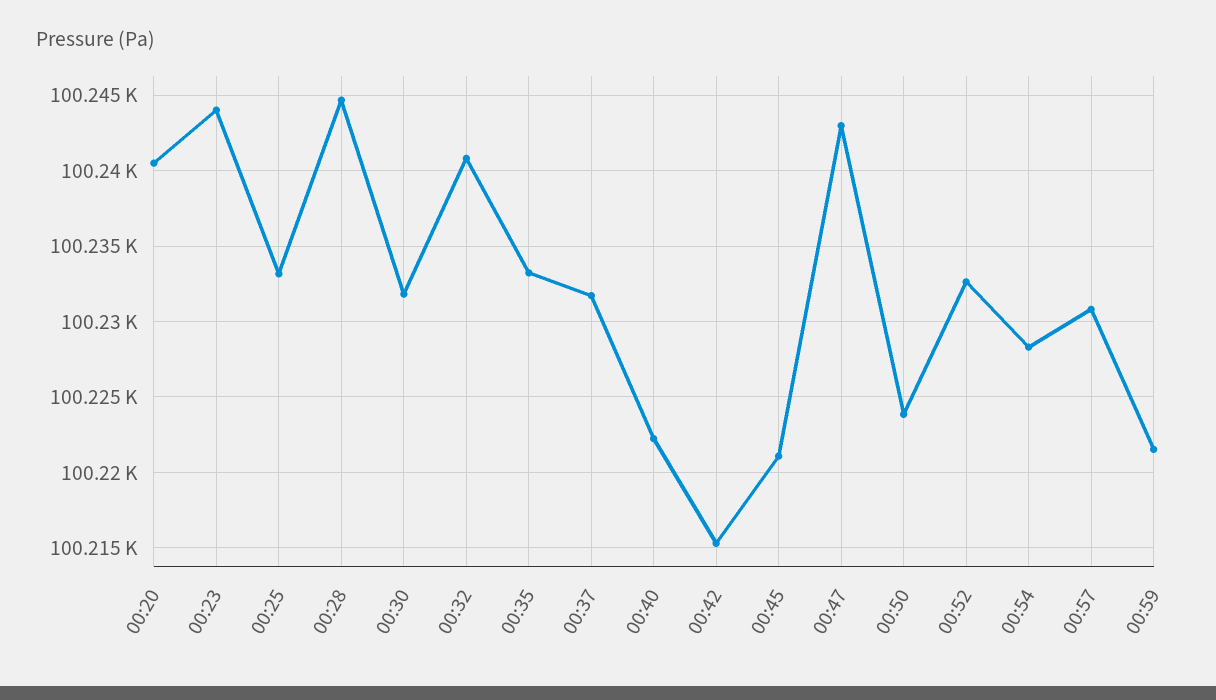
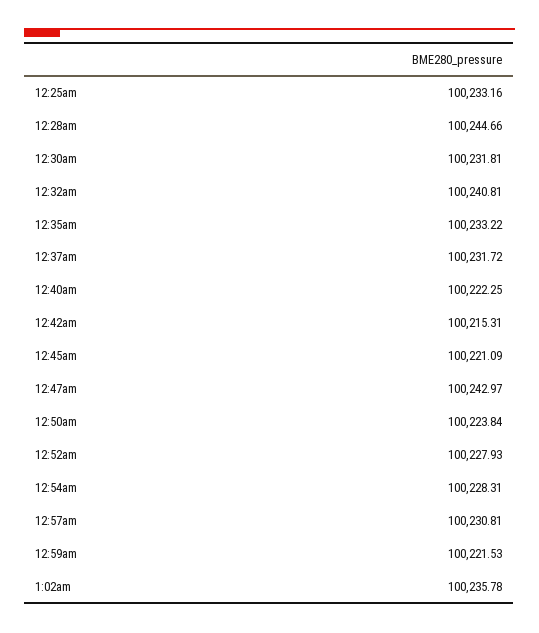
00:20: 100240.5 -> none
00:23: 100244 -> none
00:52: 100232.5 -> 100227.93
1:02am: none -> 100235.78

